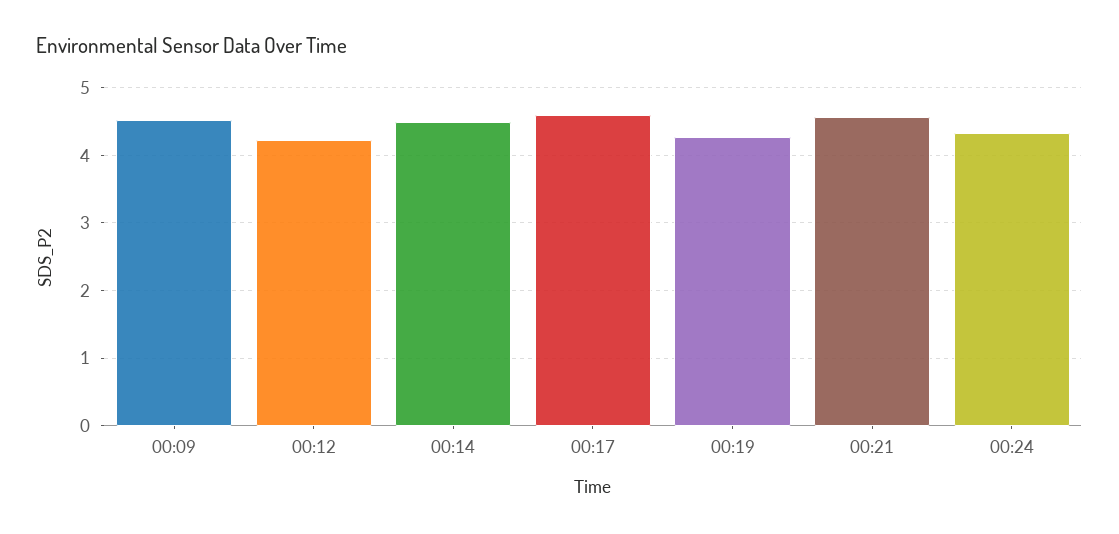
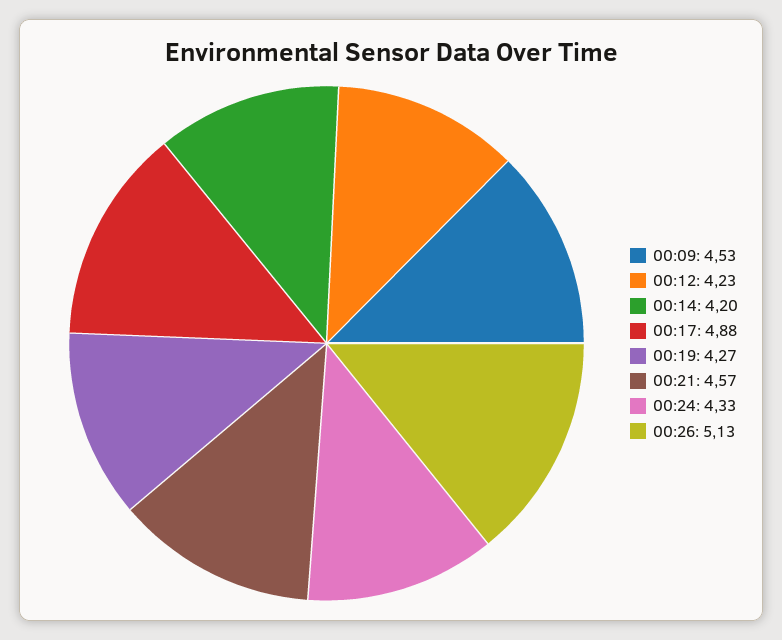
00:14: 4.5 -> 4.2
00:17: 4.6 -> 4.88
00:26: none -> 5.13

